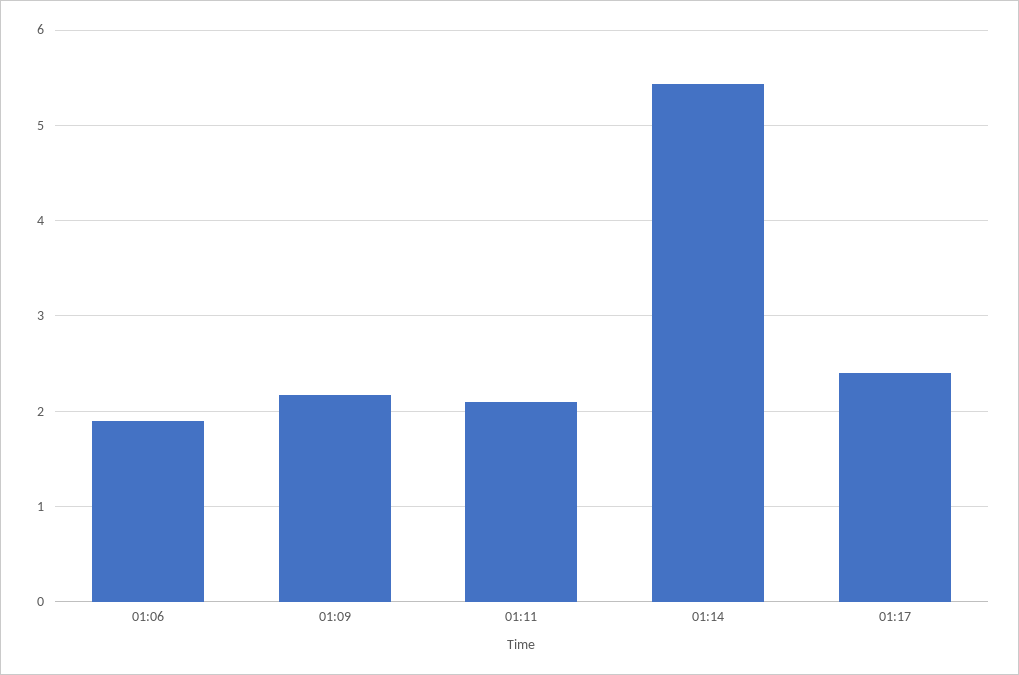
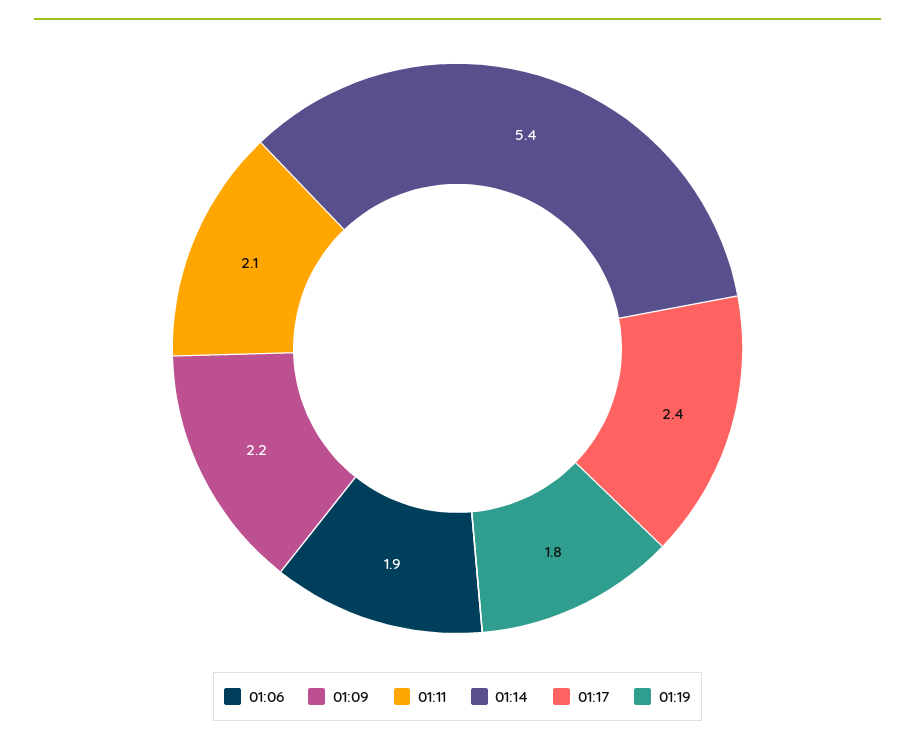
01:19: none -> 1.8

